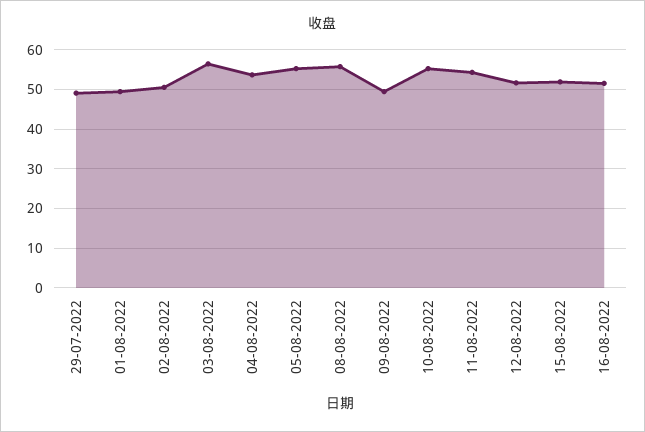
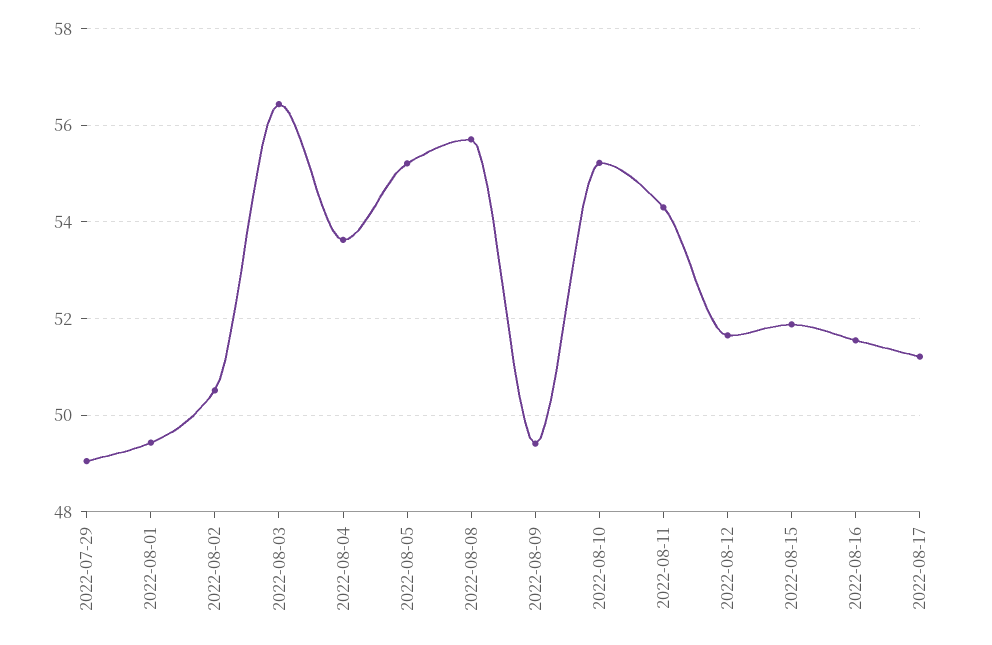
2022-08-17: none -> 51.2

